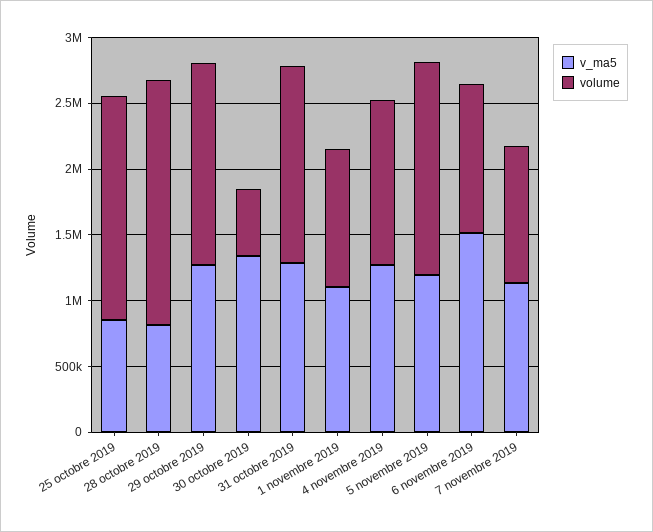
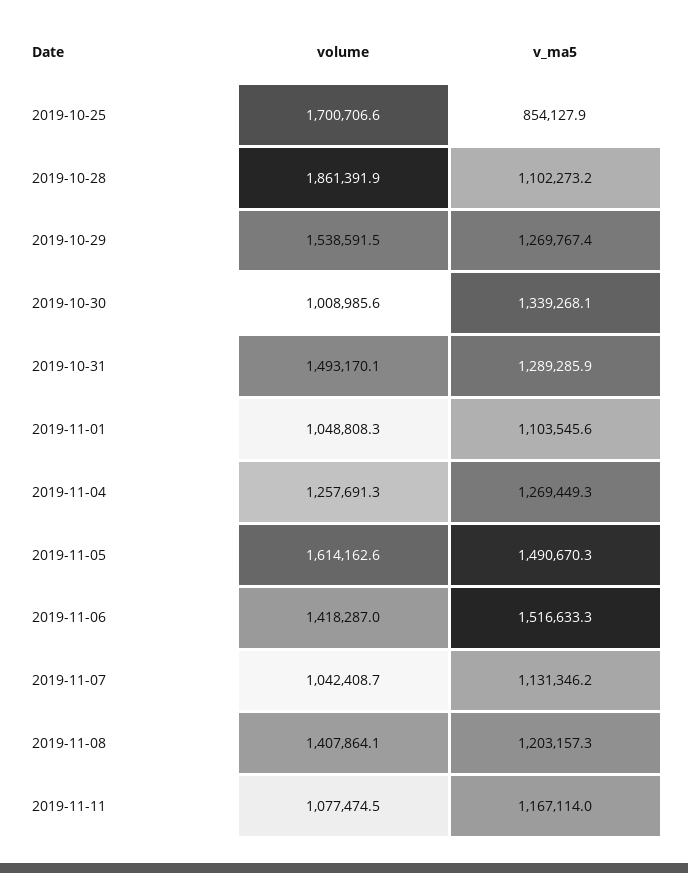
v_ma5, 28 octobre 2019: 800000 -> 1102273.2
volume, 30 octobre 2019: 500000 -> 1008985.6
v_ma5, 5 novembre 2019: 1200000 -> 1490670.3
volume, 6 novembre 2019: 1100000 -> 1418287
volume, 2019-11-08: none -> 1407864.1
v_ma5, 2019-11-08: none -> 1203157.3
volume, 2019-11-11: none -> 1077474.5
v_ma5, 2019-11-11: none -> 1167114

